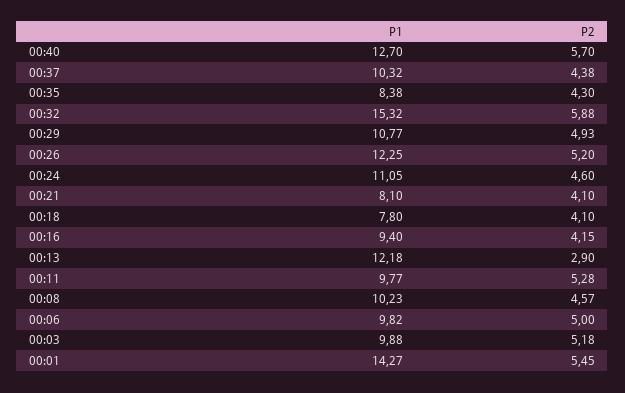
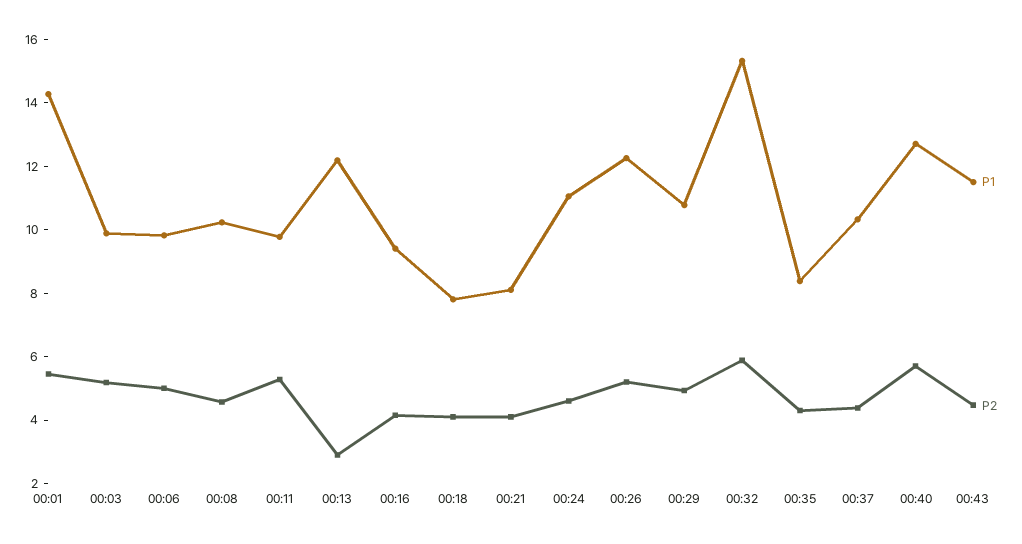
P1, 00:43: none -> 11.5
P2, 00:43: none -> 4.5

